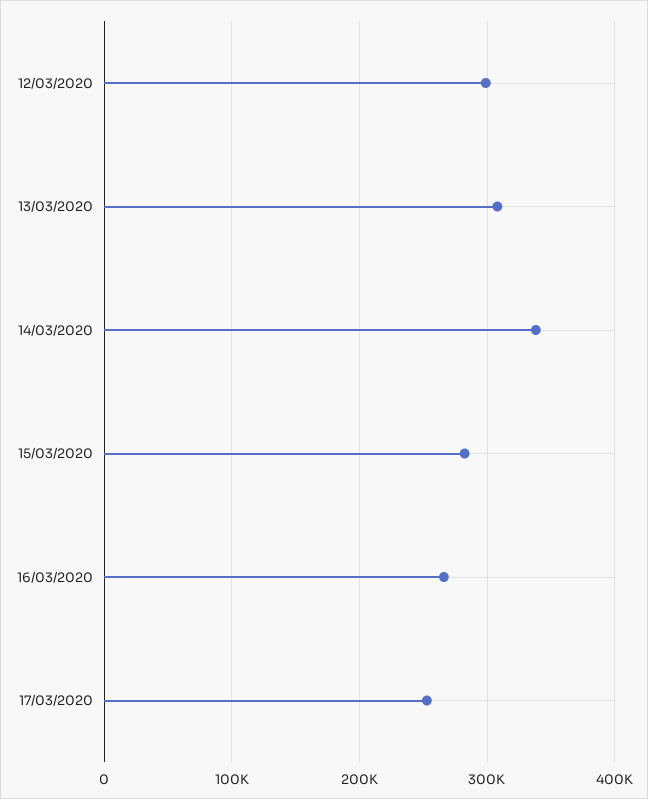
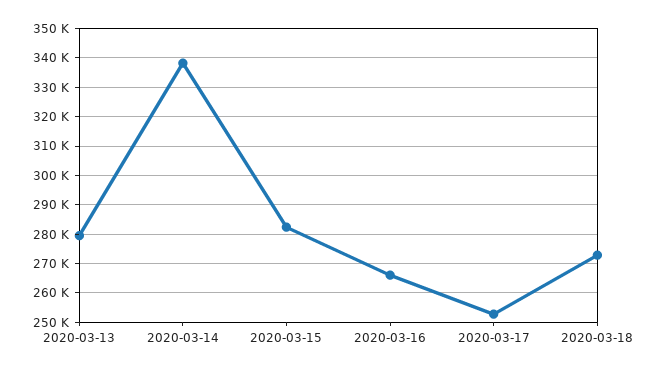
12/03/2020: 300000 -> none
13/03/2020: 310000 -> 280000
2020-03-18: none -> 272500

